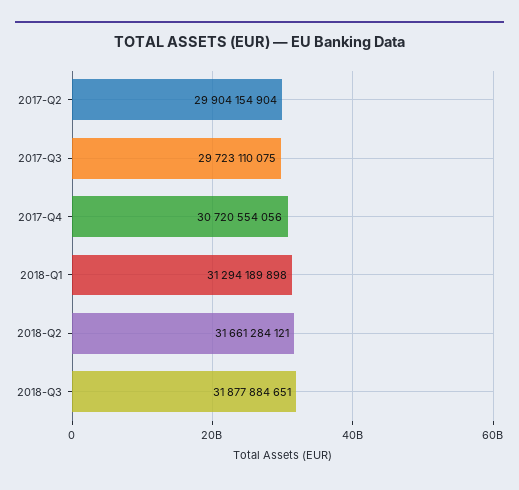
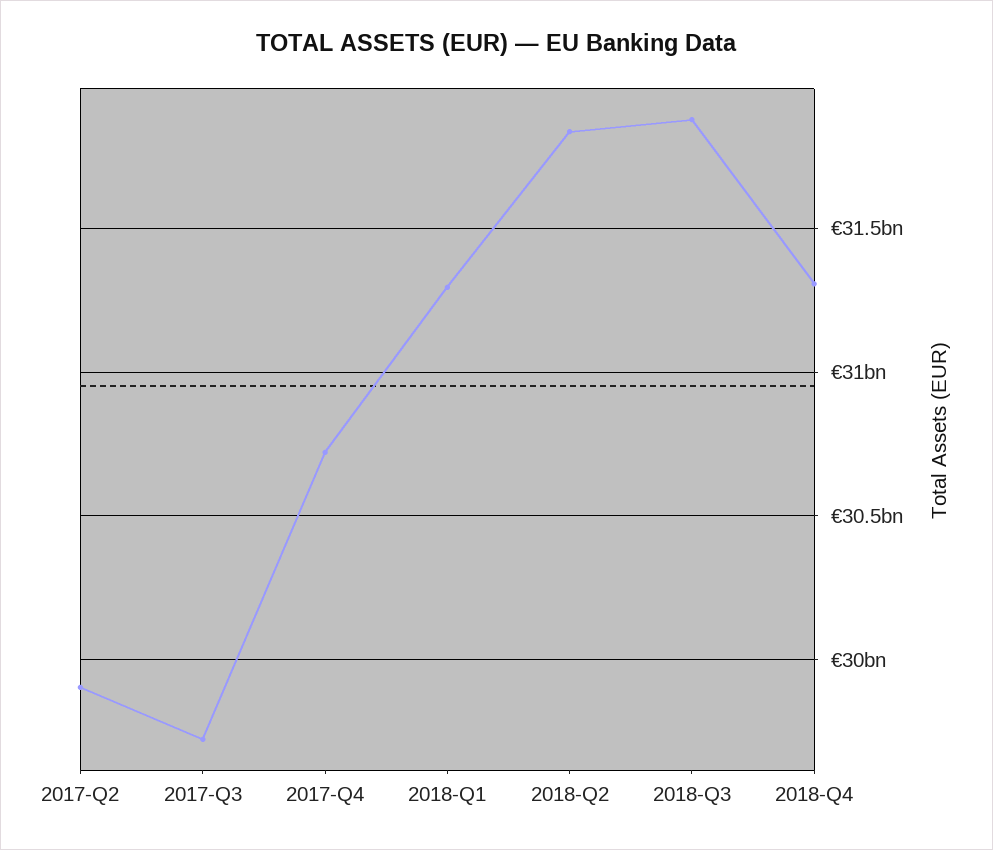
2018-Q2: 31661284121 -> 31850000000
2018-Q4: none -> 31300000000

